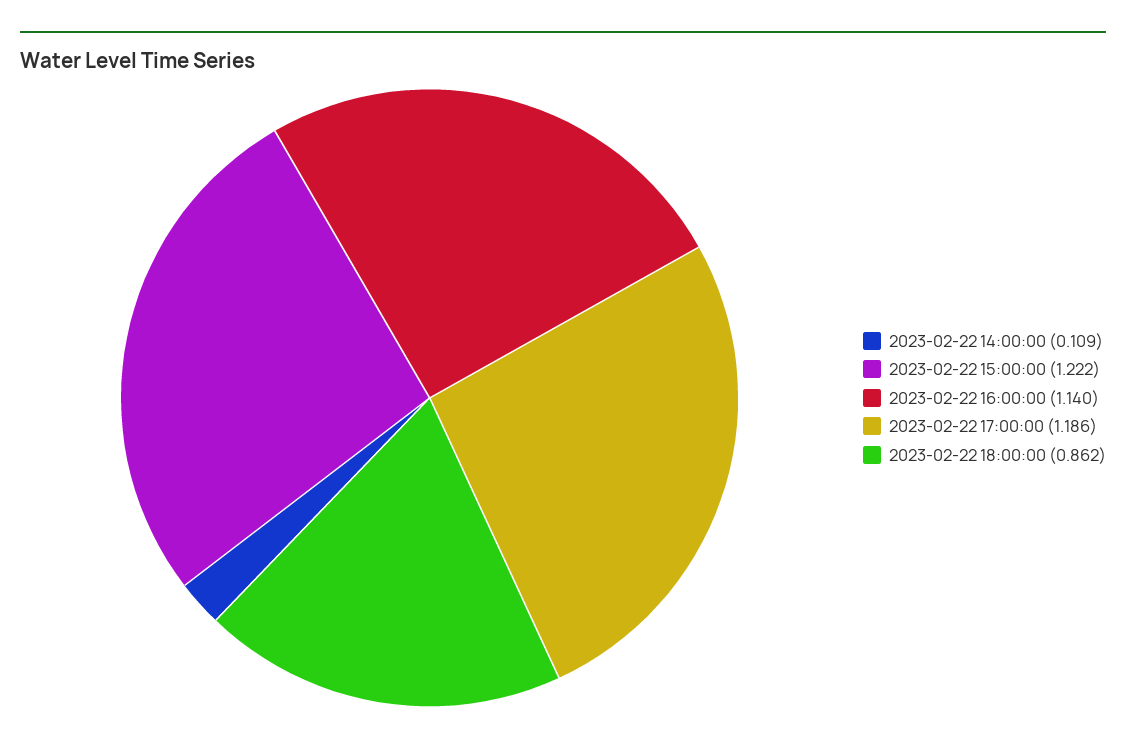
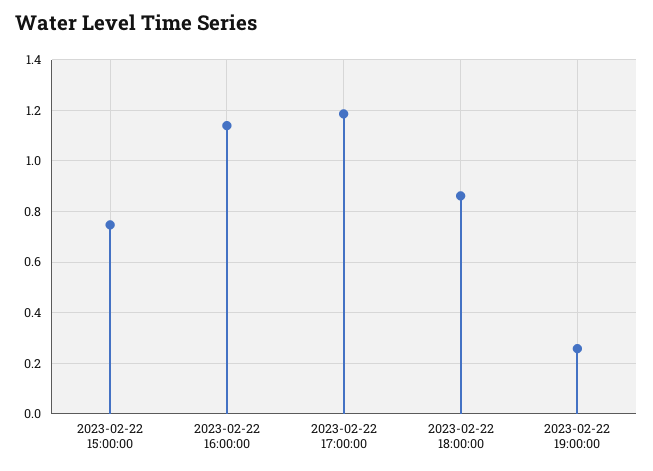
2023-02-22 14:00:00: 0.109 -> none
2023-02-22 15:00:00: 1.222 -> 0.75
2023-02-22 19:00:00: none -> 0.25

